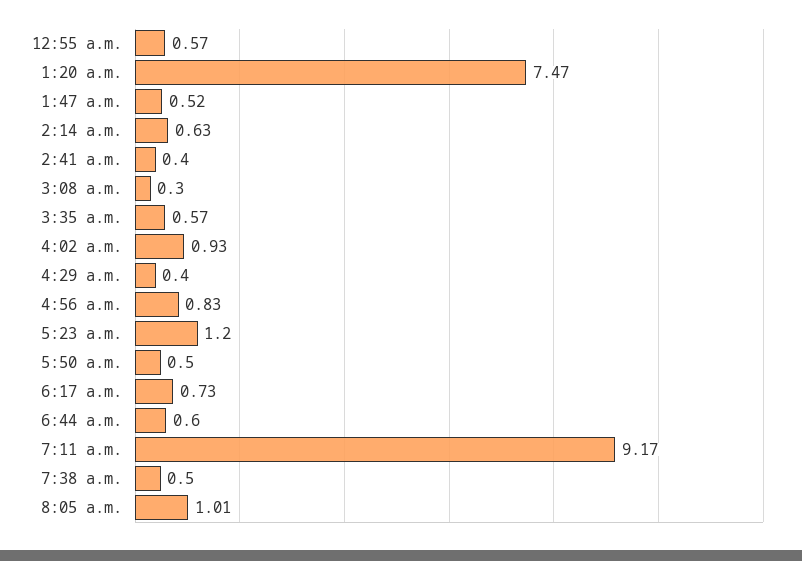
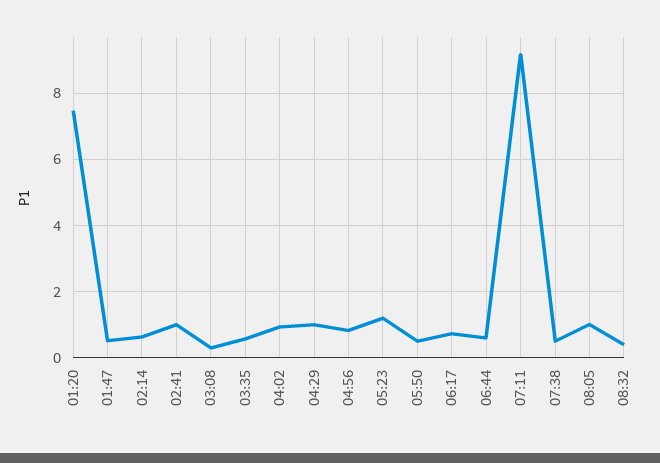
12:55 a.m.: 0.57 -> none
2:41 a.m.: 0.4 -> 1
4:29 a.m.: 0.4 -> 1
08:32: none -> 0.4

